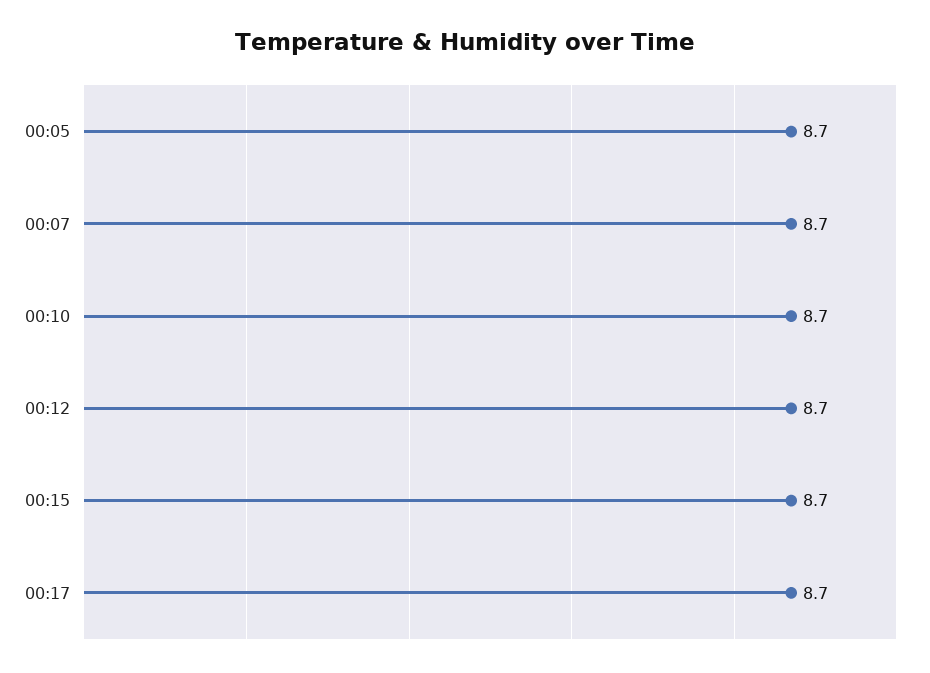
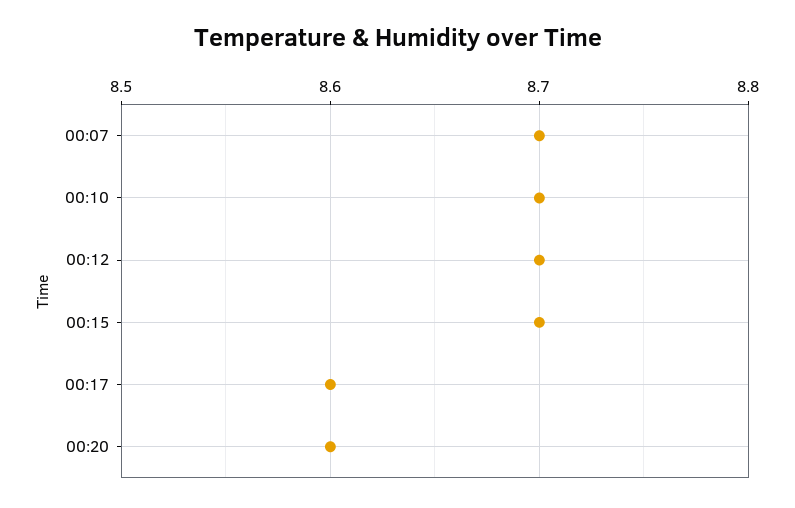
00:05: 8.7 -> none
00:17: 8.7 -> 8.6
00:20: none -> 8.6

